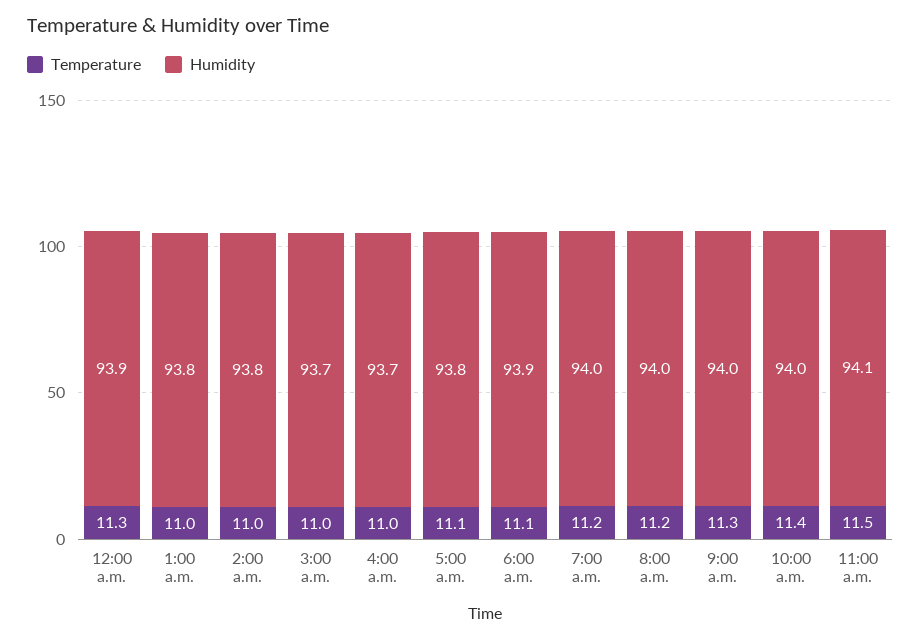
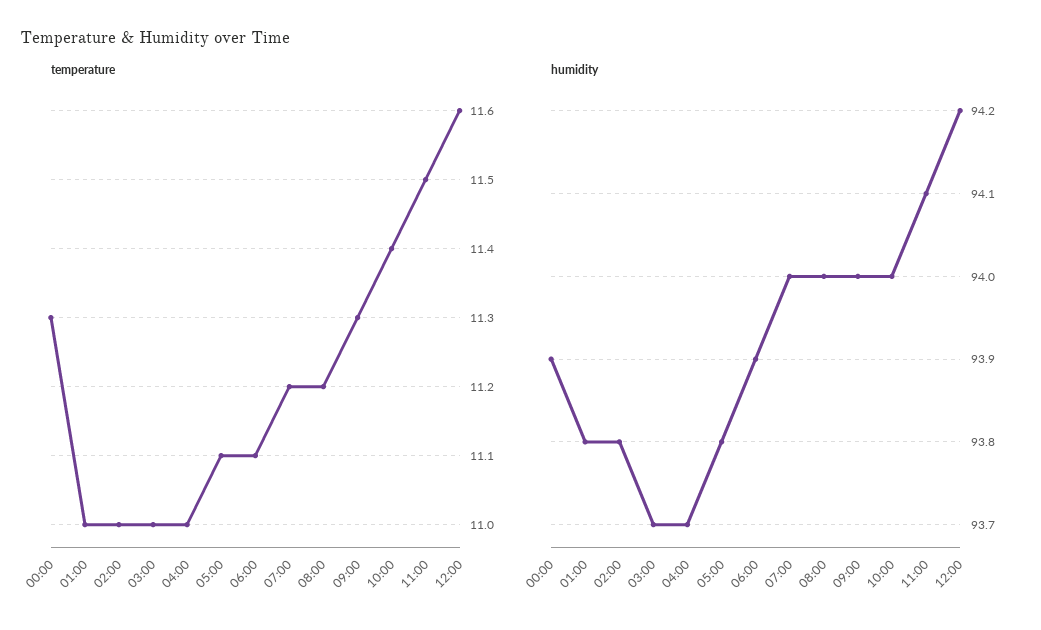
Temperature, 12:00: none -> 11.6
Humidity, 12:00: none -> 94.2

